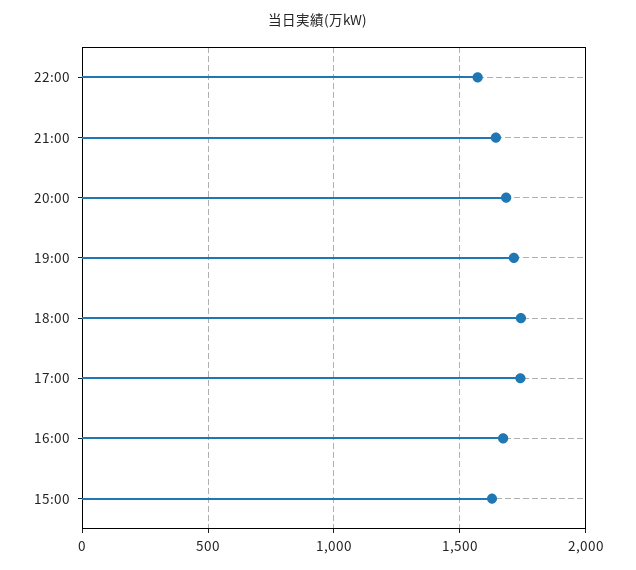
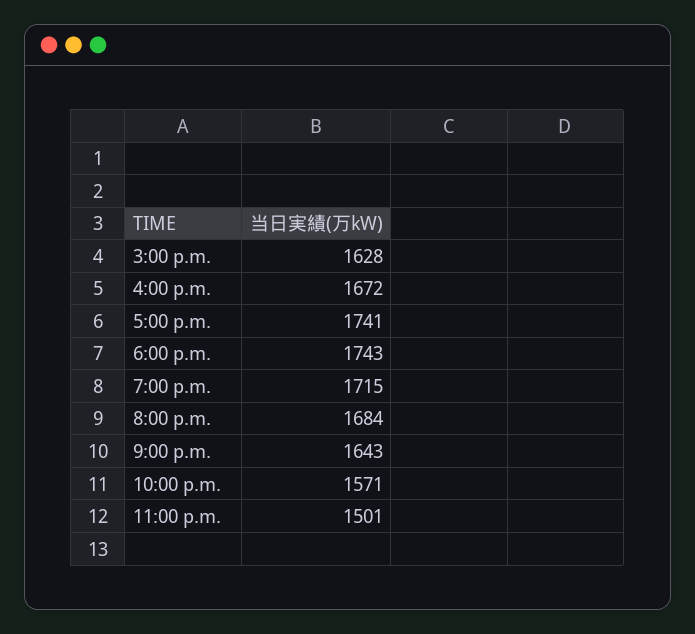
11:00 p.m.: none -> 1501

